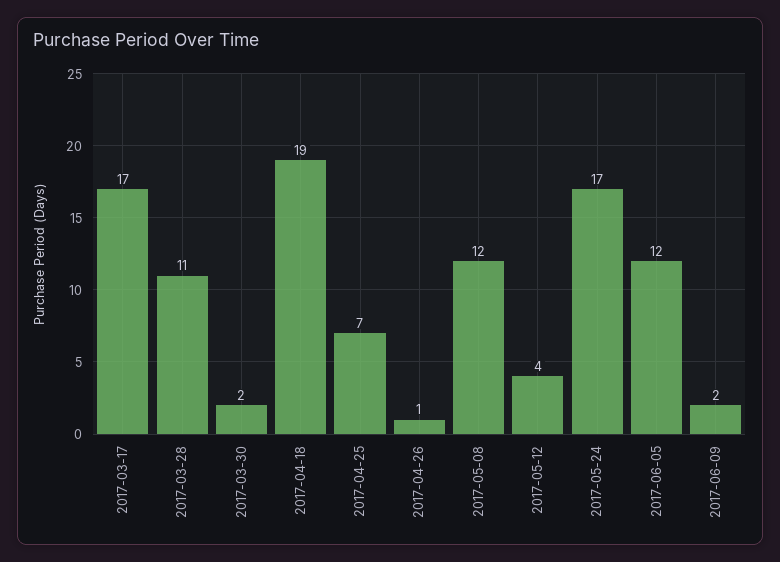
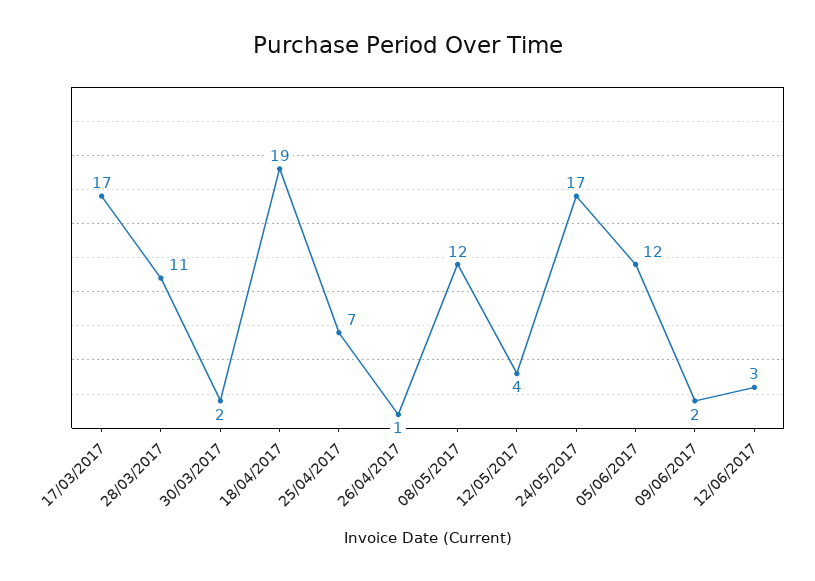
12/06/2017: none -> 3

